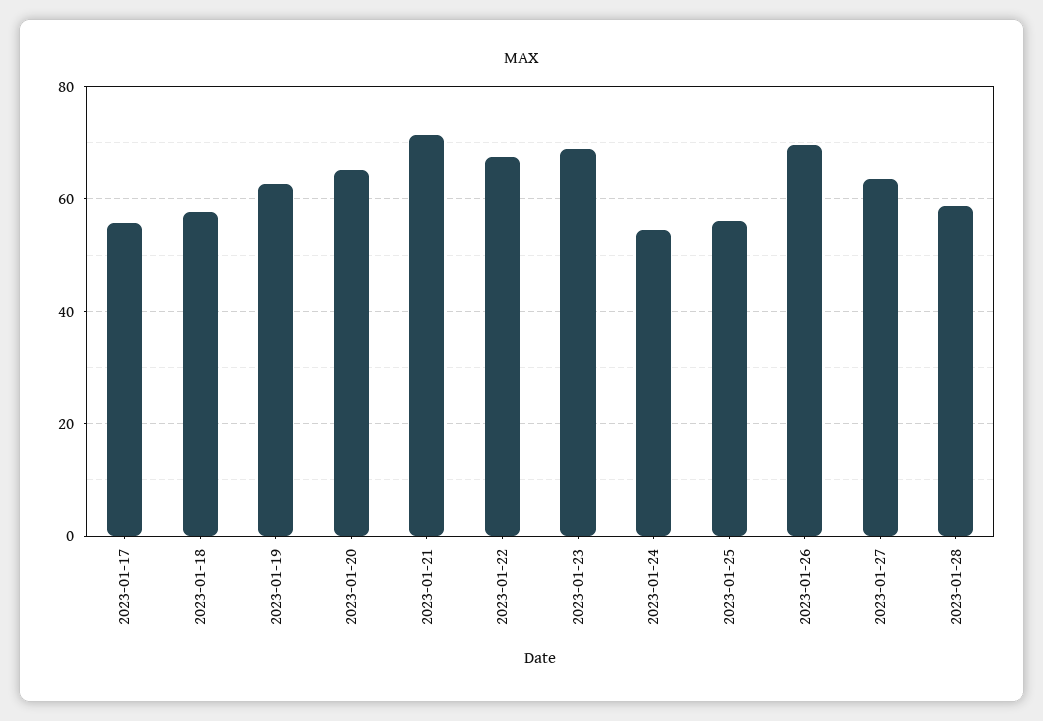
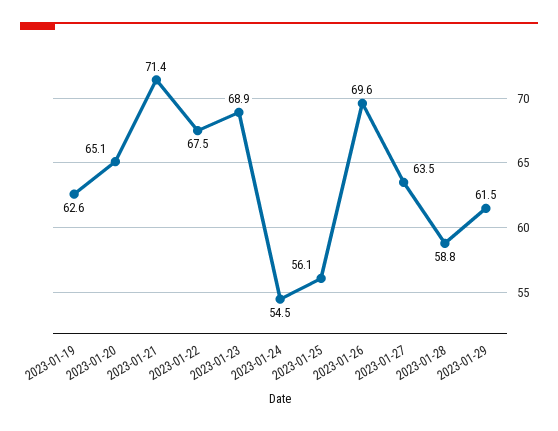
2023-01-17: 56 -> none
2023-01-18: 58 -> none
2023-01-29: none -> 61.5

